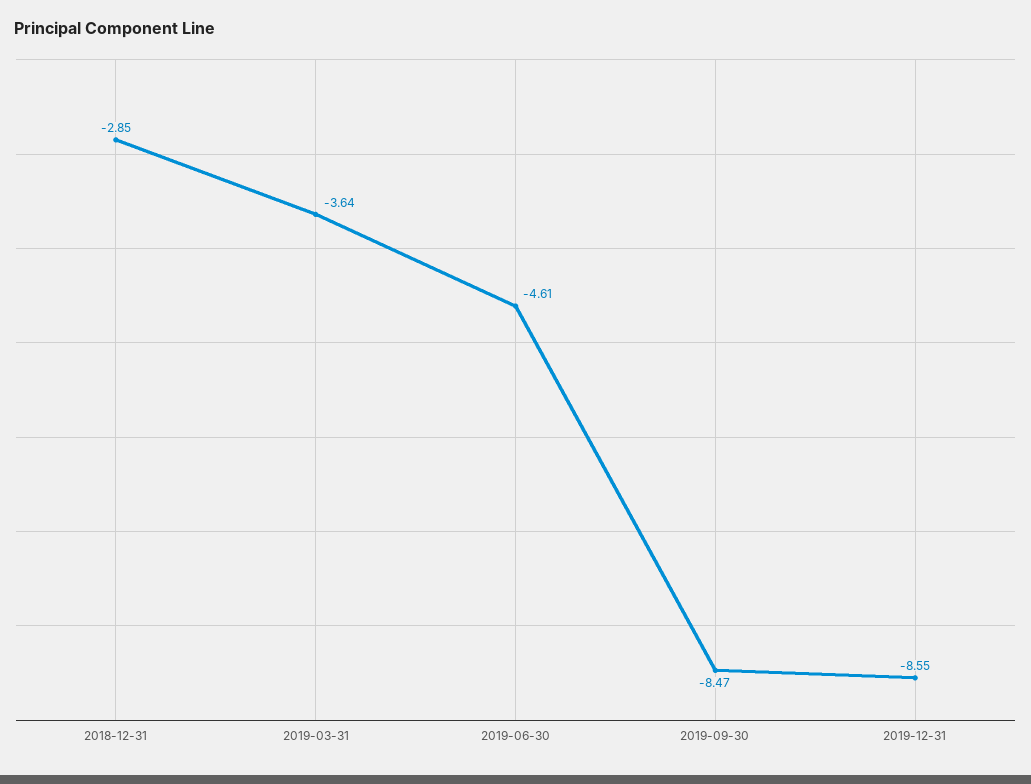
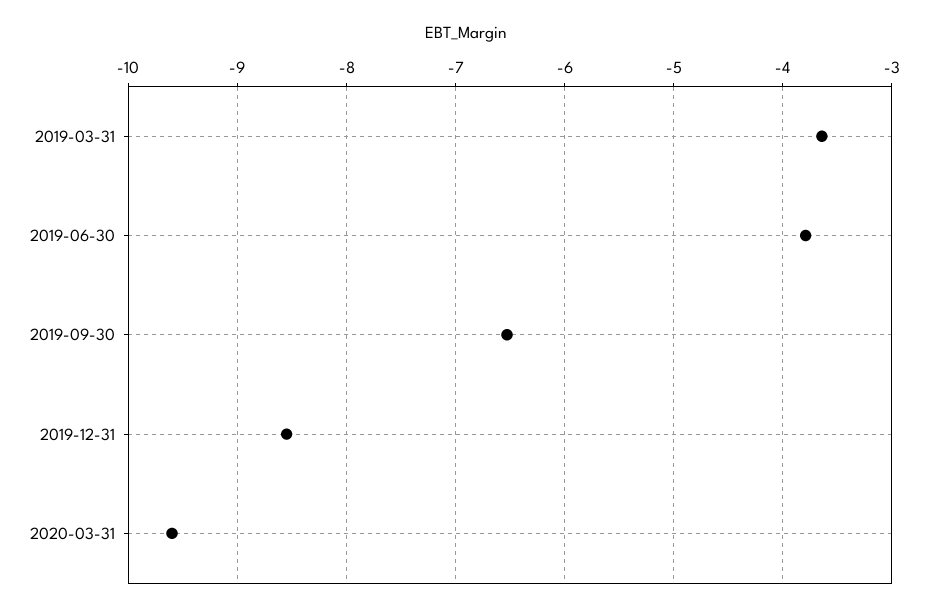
2018-12-31: -2.85 -> none
2019-06-30: -4.61 -> -3.8
2019-09-30: -8.47 -> -6.5
2020-03-31: none -> -9.6

